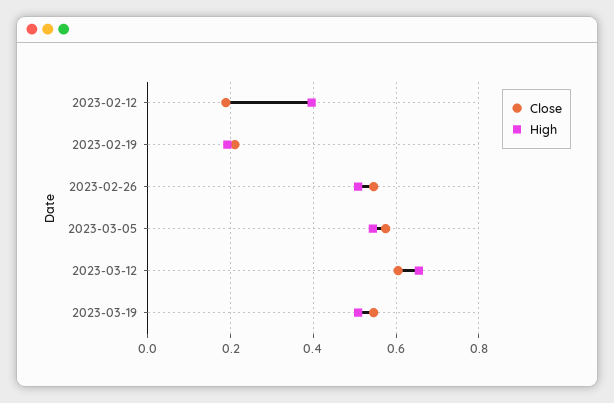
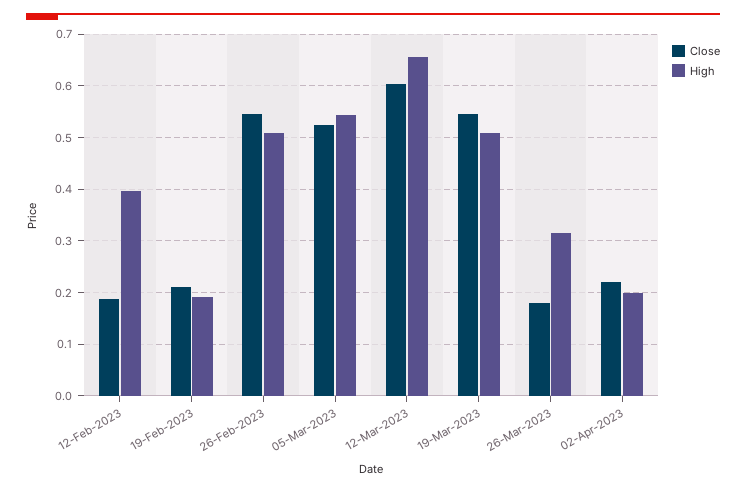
Close, 2023-03-05: 0.58 -> 0.52
Close, 26-Mar-2023: none -> 0.18
High, 26-Mar-2023: none -> 0.32
Close, 02-Apr-2023: none -> 0.22
High, 02-Apr-2023: none -> 0.2

